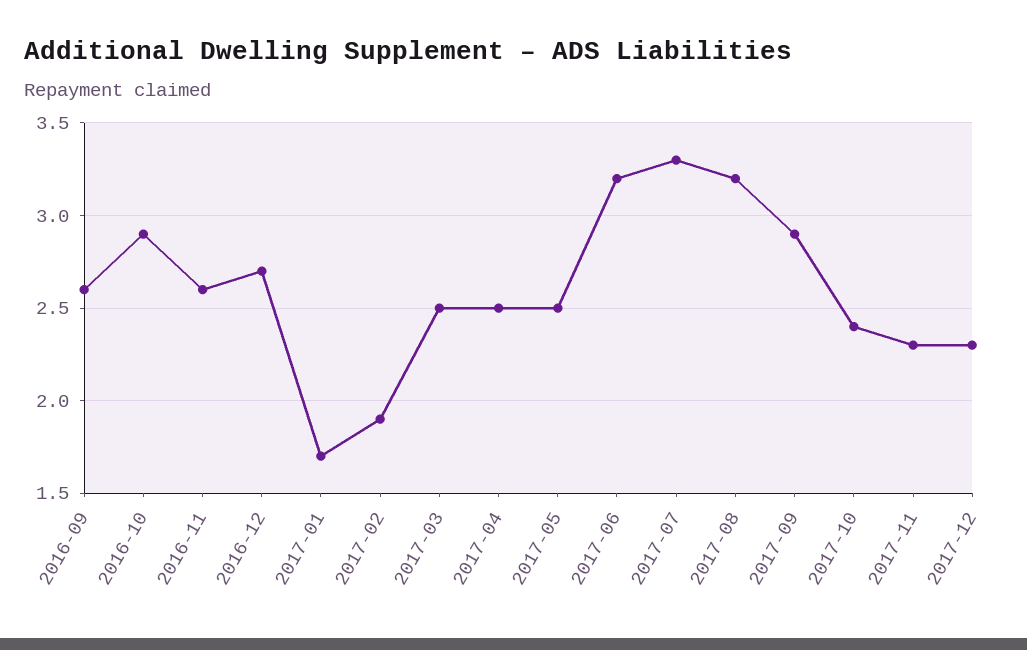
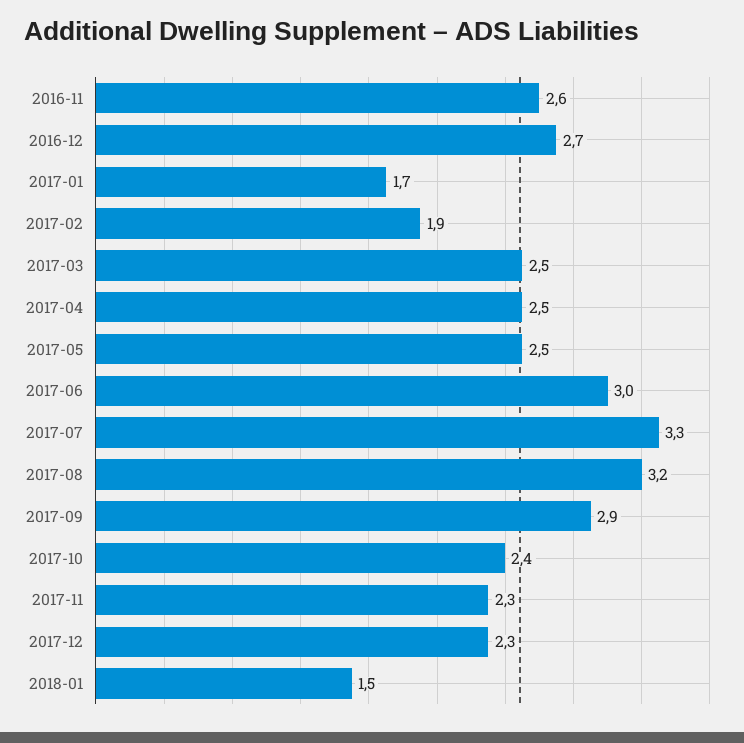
2016-09: 2.6 -> none
2016-10: 2.9 -> none
2017-06: 3.2 -> 3
2018-01: none -> 1.5

